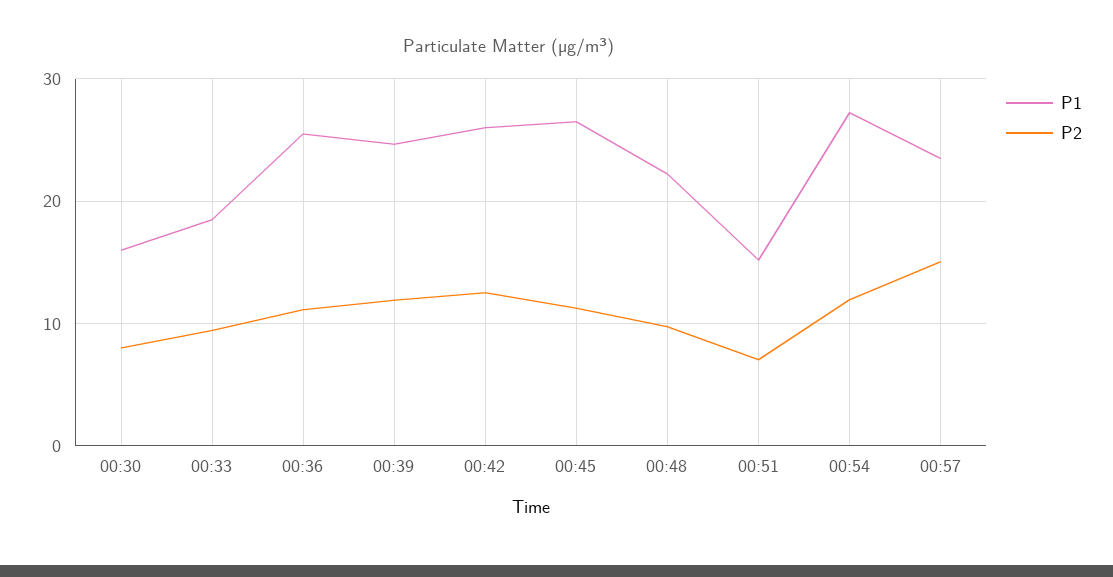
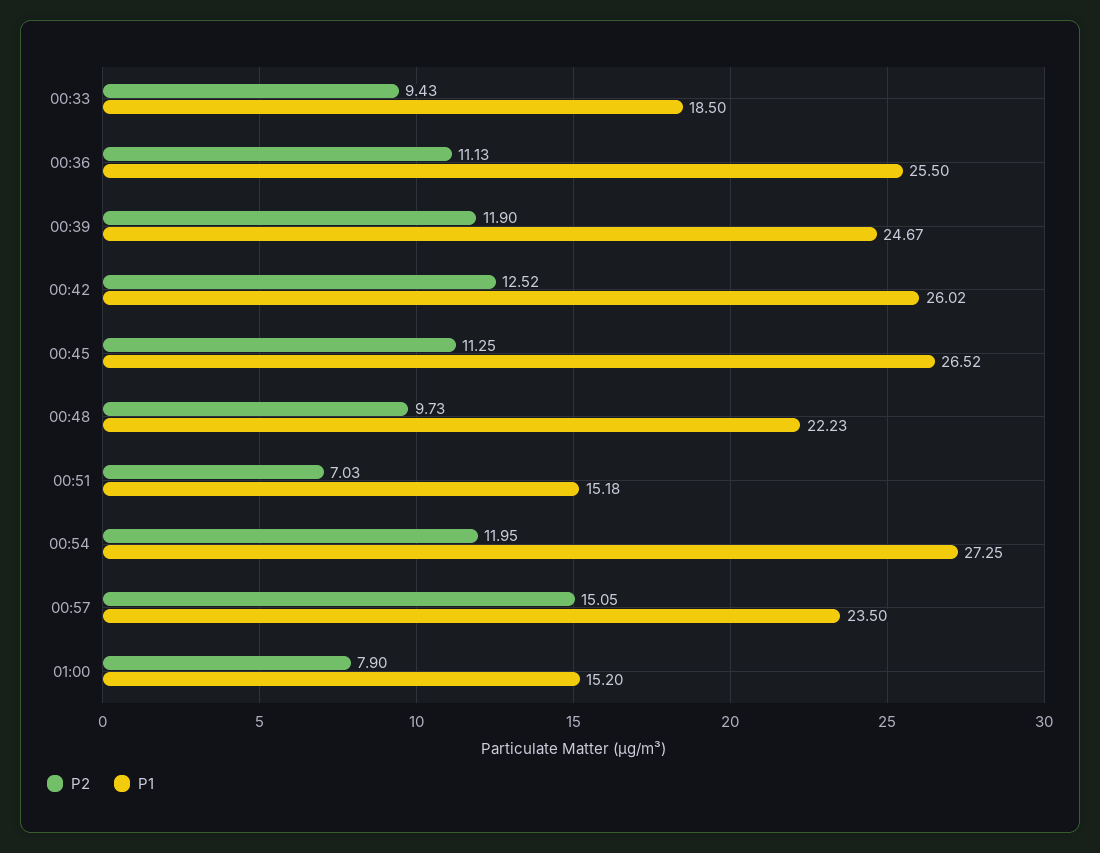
P1, 00:30: 16 -> none
P2, 00:30: 8 -> none
P2, 01:00: none -> 7.9
P1, 01:00: none -> 15.2

